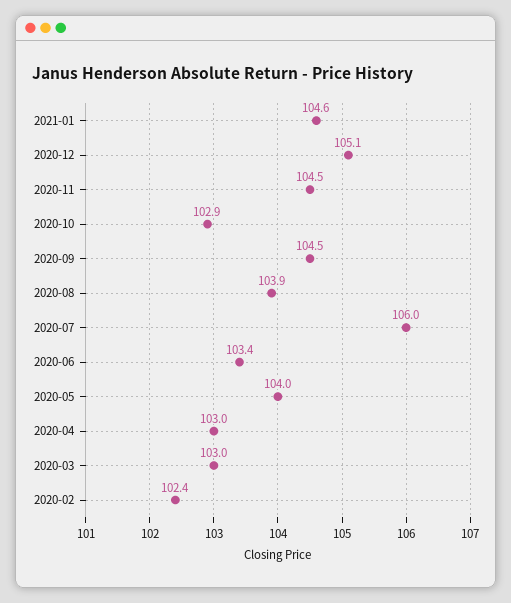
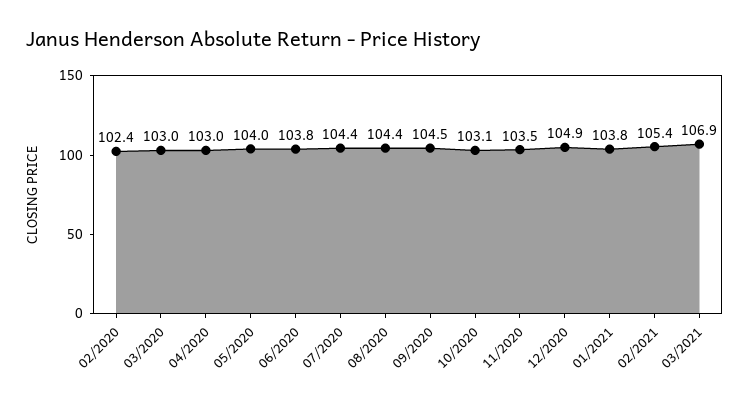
2021-01: 104.6 -> 103.8
2020-12: 105.1 -> 104.9
2020-11: 104.5 -> 103.5
2020-10: 102.9 -> 103.1
2020-08: 103.9 -> 104.4
2020-07: 106 -> 104.4
2020-06: 103.4 -> 103.8
02/2021: none -> 105.4
03/2021: none -> 106.9

